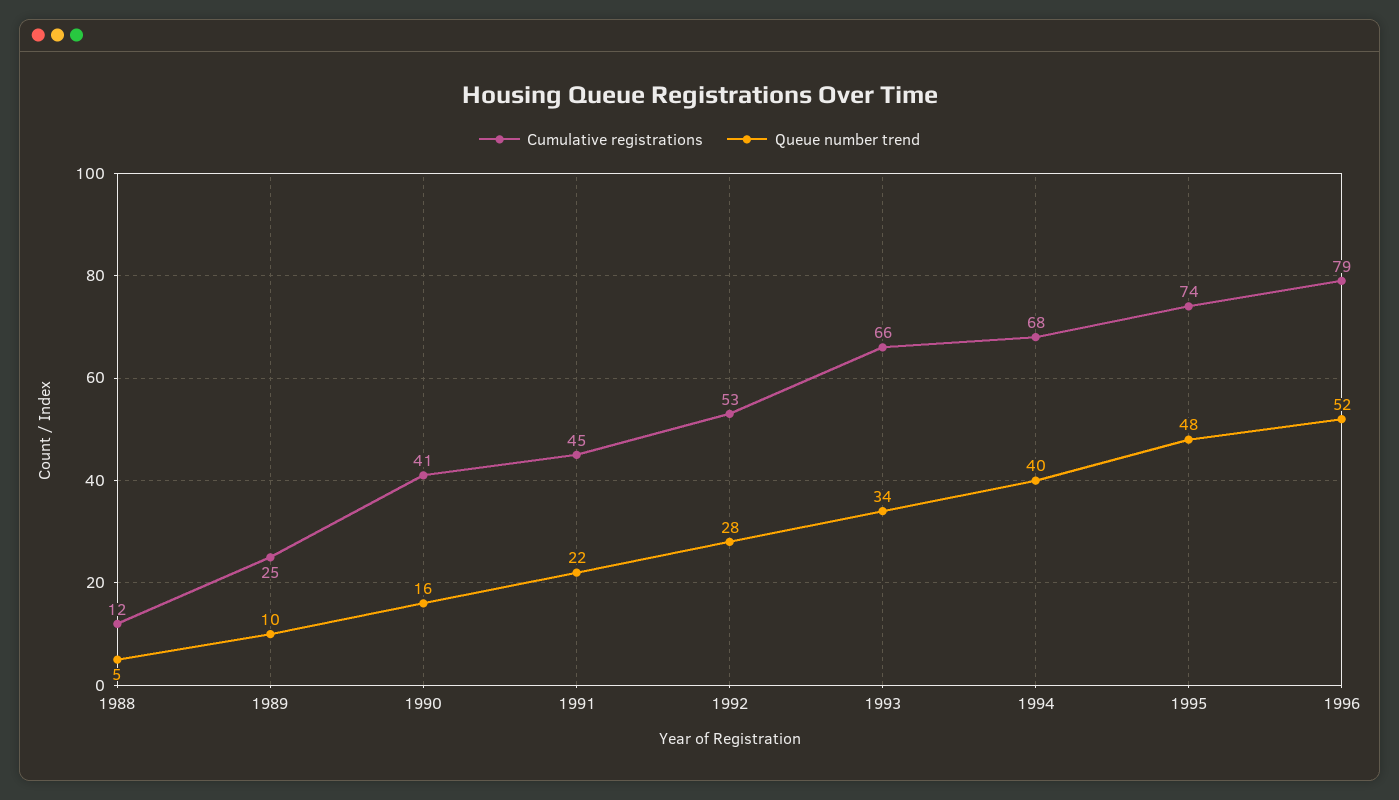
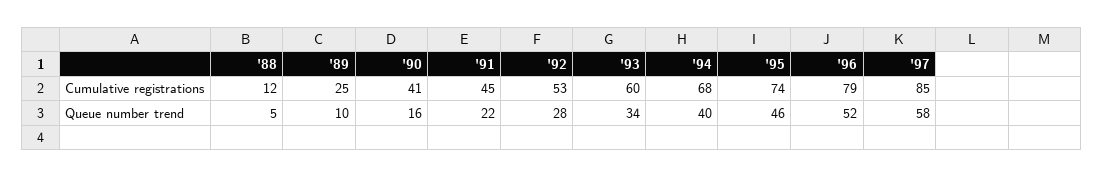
Cumulative registrations, 1993: 66 -> 60
Queue number trend, 1995: 48 -> 46
Cumulative registrations, '97: none -> 85
Queue number trend, '97: none -> 58

